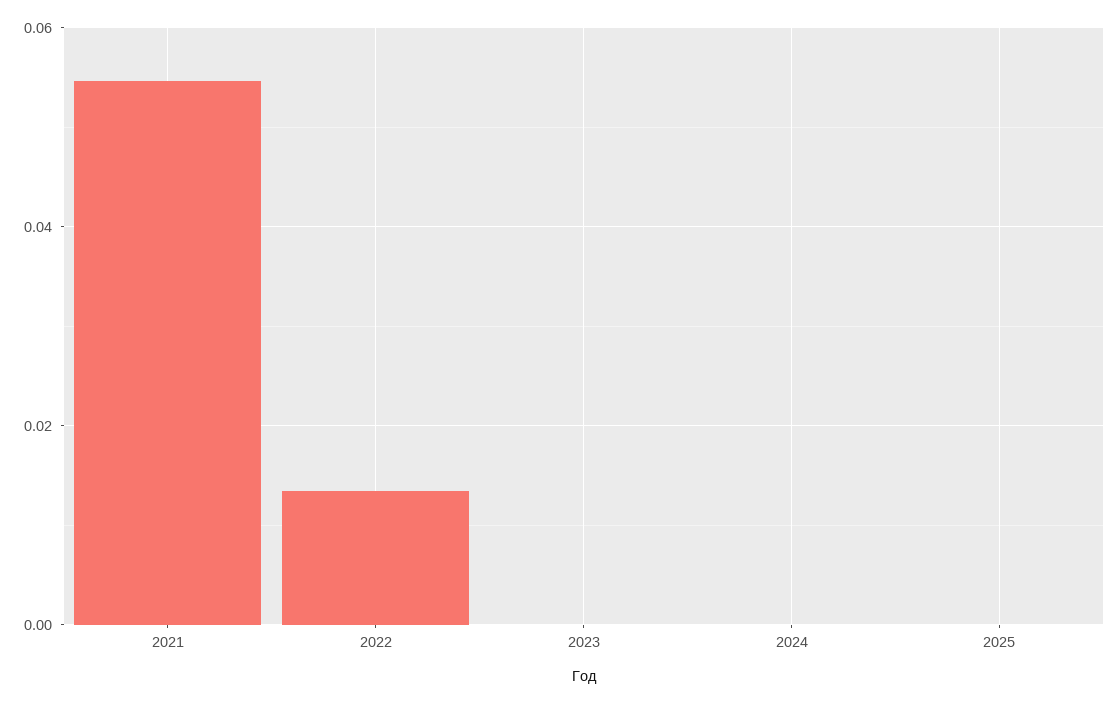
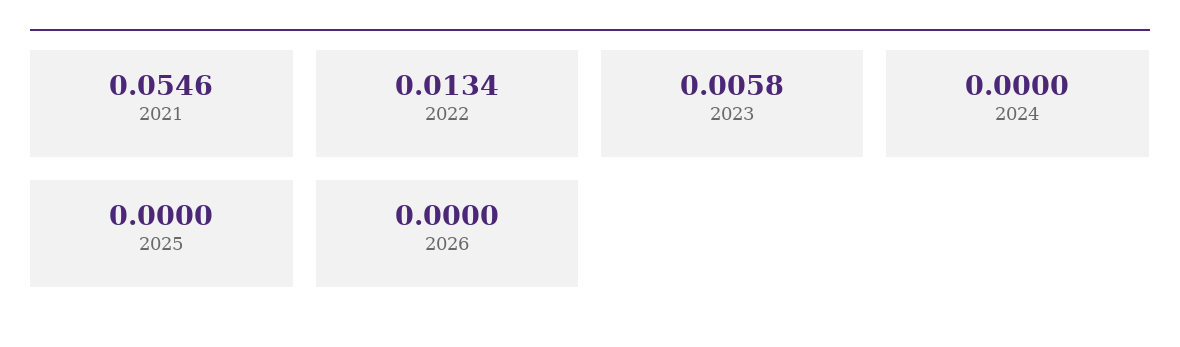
2023: 0 -> 0.0058
2026: none -> 0

